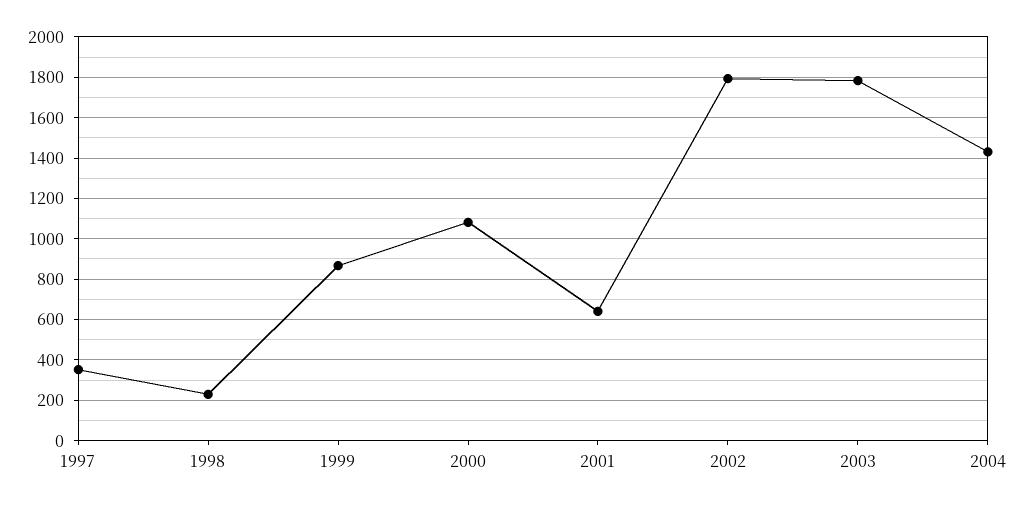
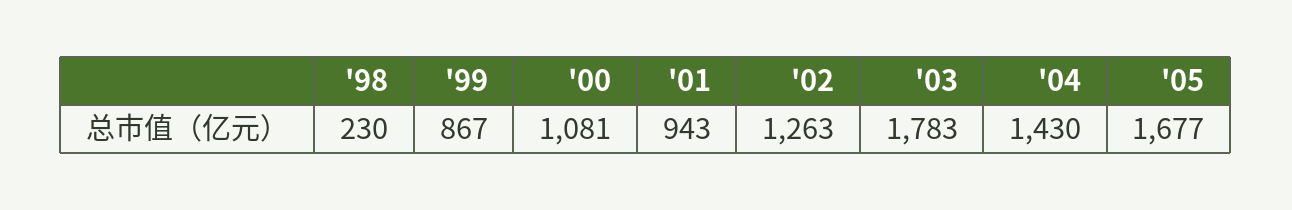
1997: 350 -> none
2001: 650 -> 943
2002: 1800 -> 1263
'05: none -> 1677

